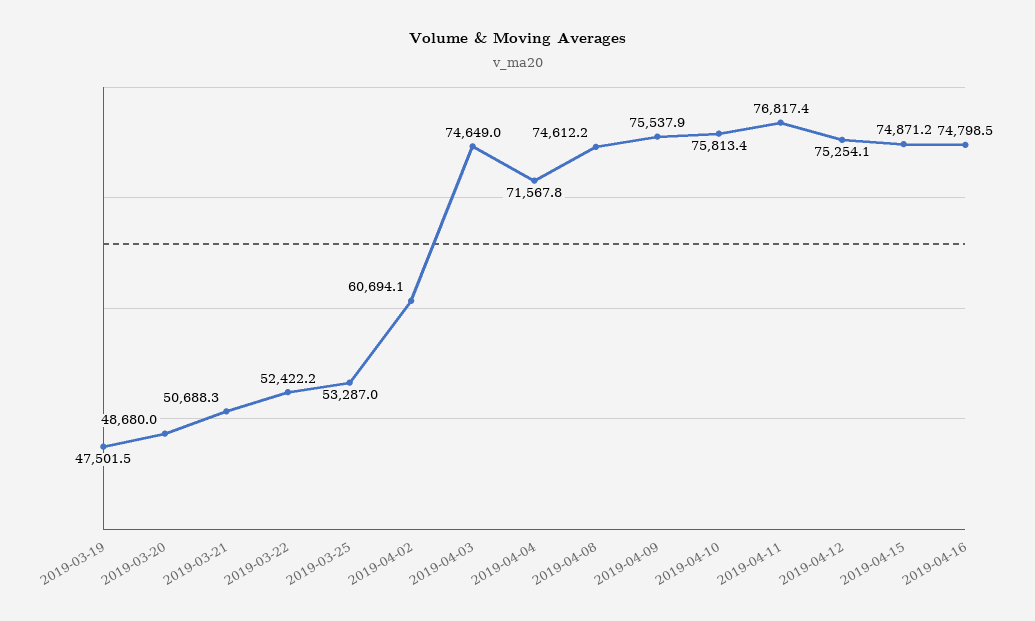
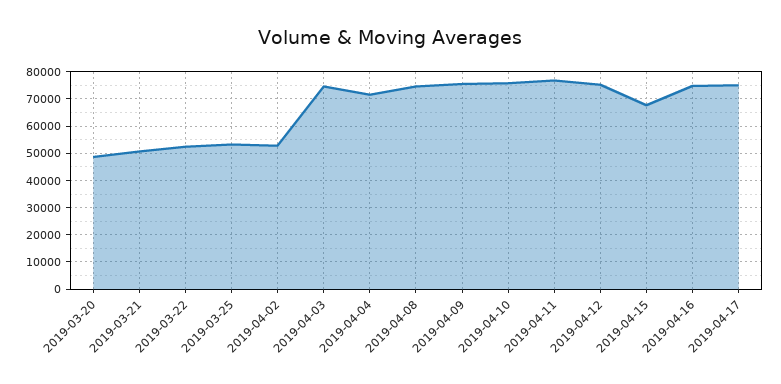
2019-03-19: 47501.5 -> none
2019-04-02: 60694.1 -> 52500
2019-04-15: 74871.2 -> 67500
2019-04-17: none -> 75000

